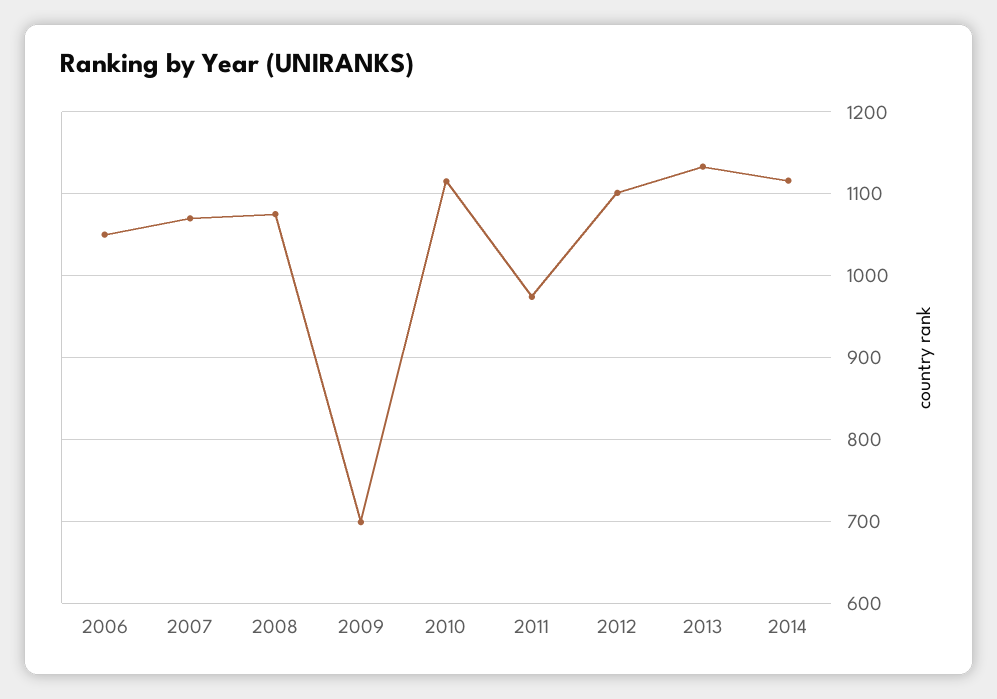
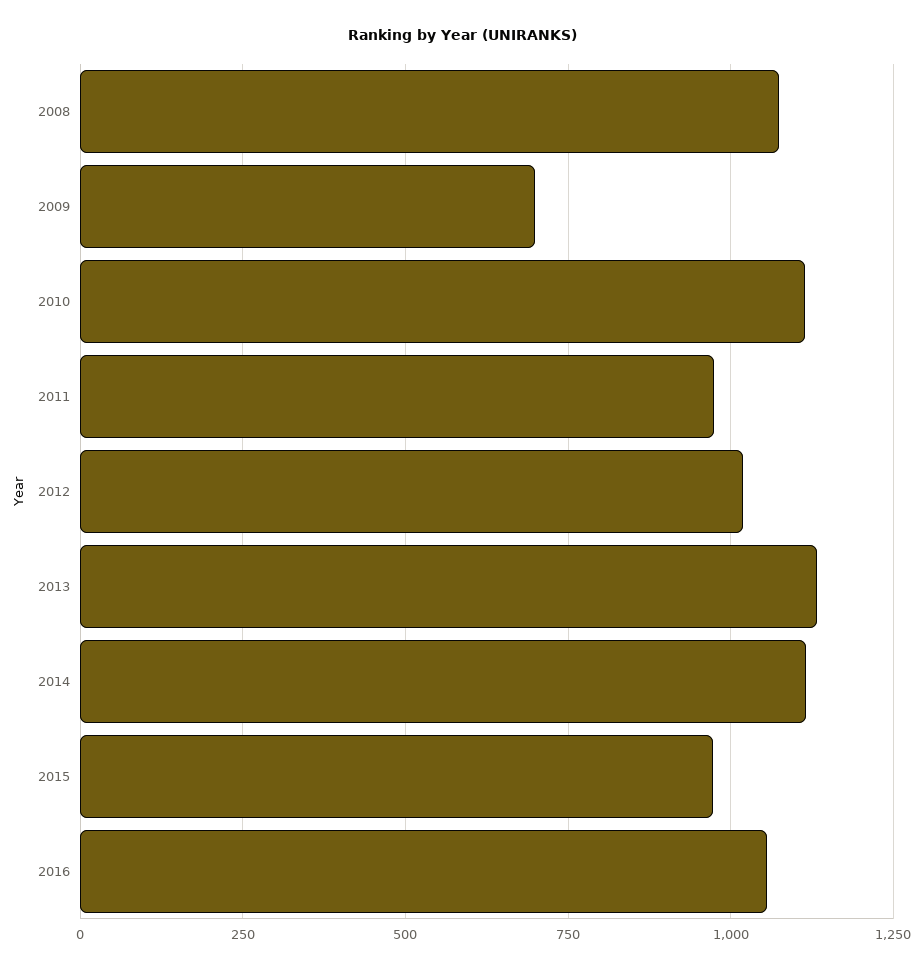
2006: 1050 -> none
2007: 1070 -> none
2012: 1100 -> 1025
2015: none -> 975
2016: none -> 1050

